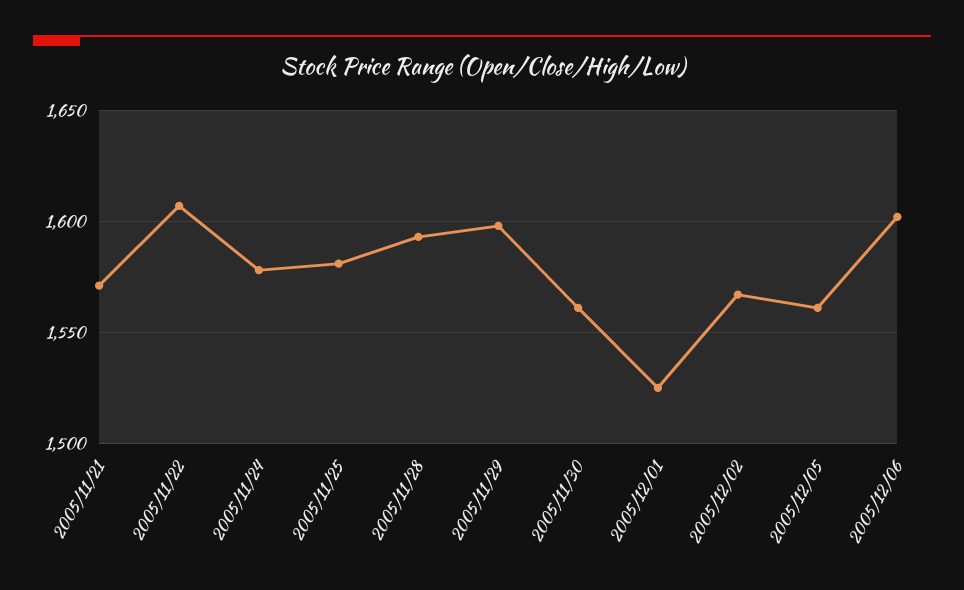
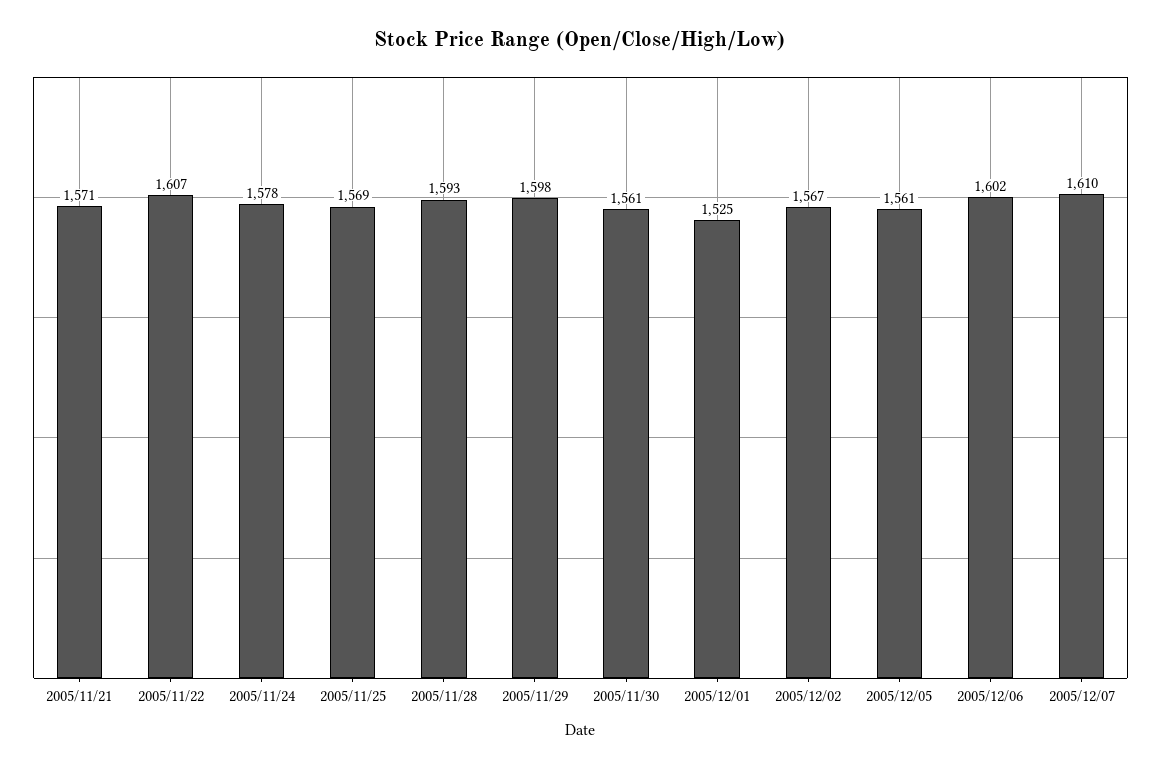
2005/11/25: 1580 -> 1569
2005/12/07: none -> 1610

